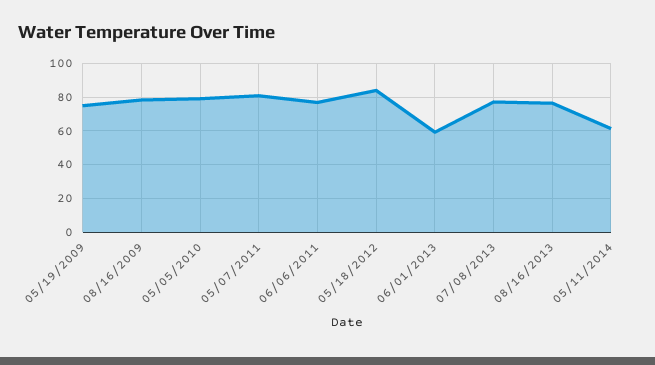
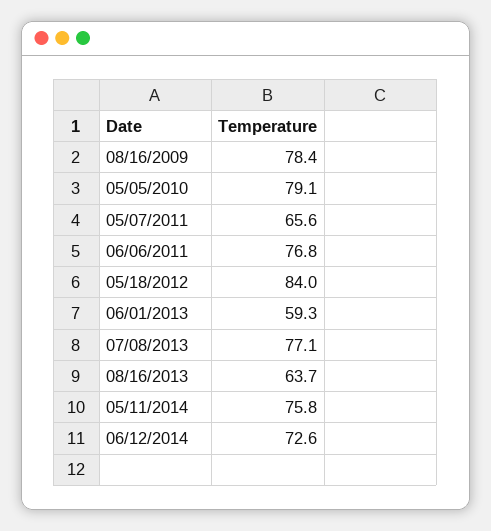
05/19/2009: 75 -> none
05/07/2011: 80 -> 65.6
08/16/2013: 75 -> 63.7
05/11/2014: 60 -> 75.8
06/12/2014: none -> 72.6

